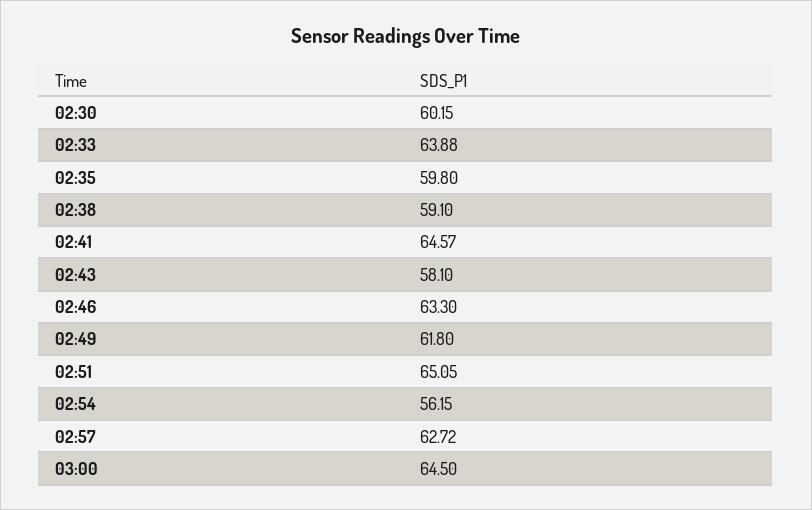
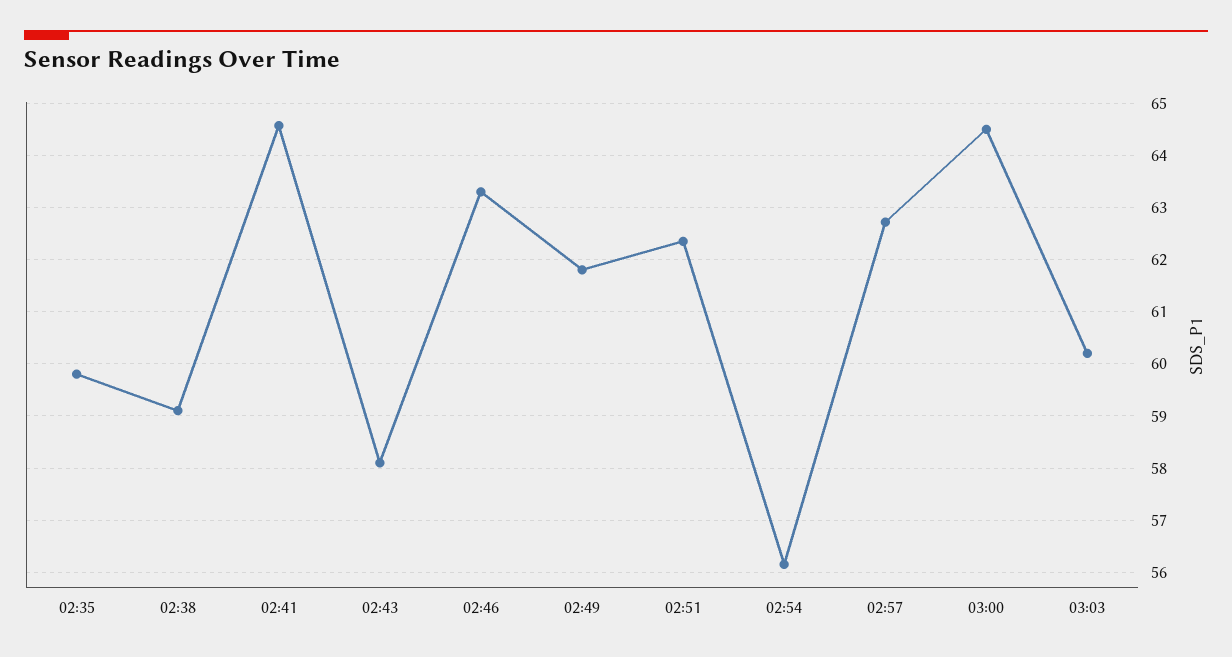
02:30: 60.15 -> none
02:33: 63.88 -> none
02:51: 65.05 -> 62.4
03:03: none -> 60.2

